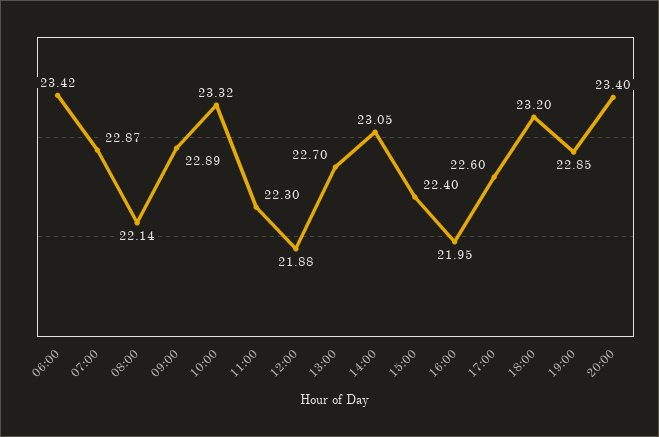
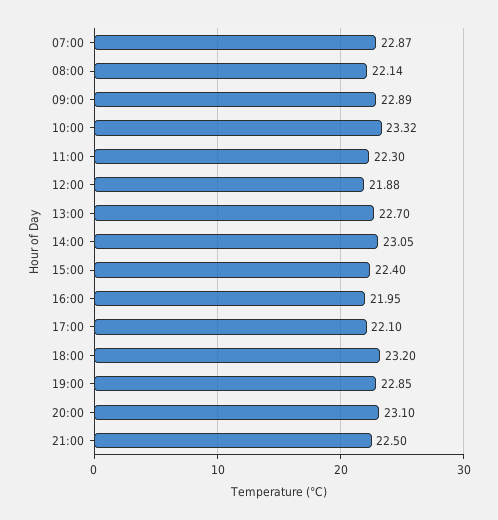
06:00: 23.42 -> none
17:00: 22.6 -> 22.1
20:00: 23.4 -> 23.1
21:00: none -> 22.5

